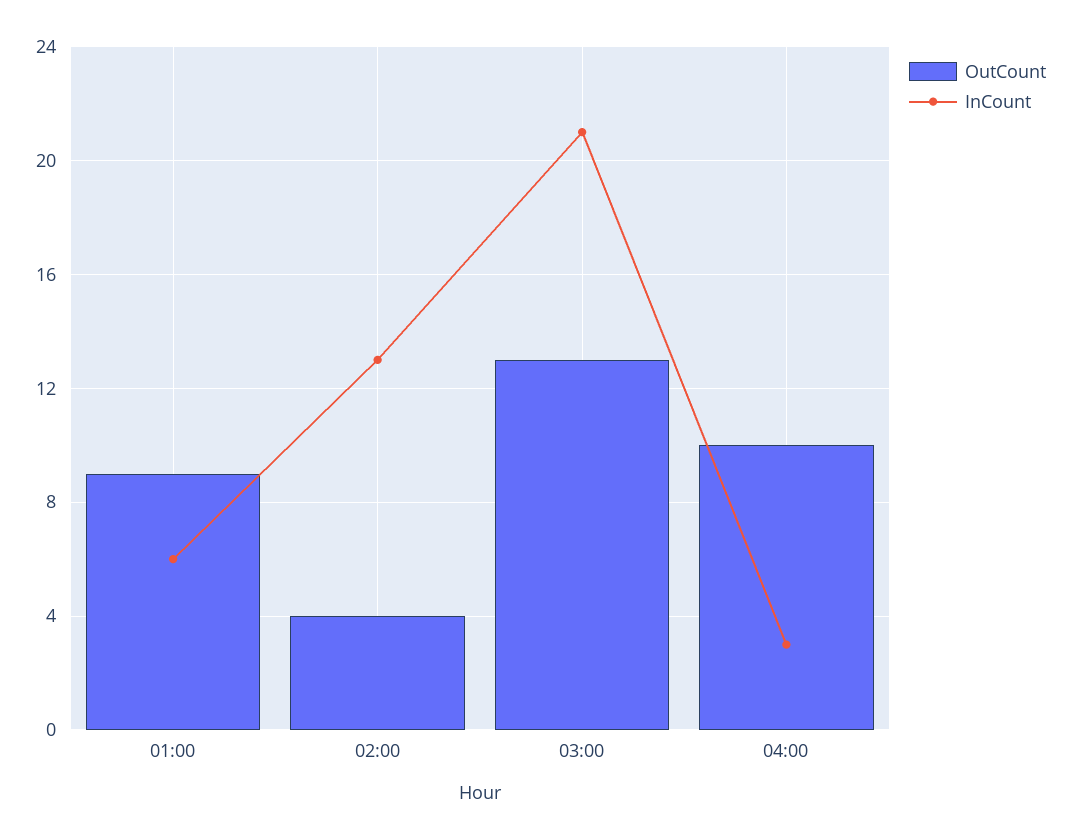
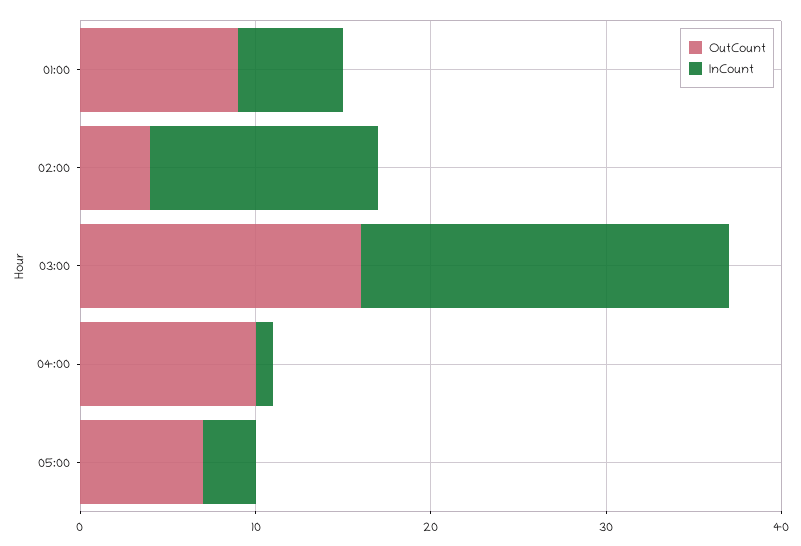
OutCount, 03:00: 13 -> 16
InCount, 04:00: 3 -> 1
OutCount, 05:00: none -> 7
InCount, 05:00: none -> 3

